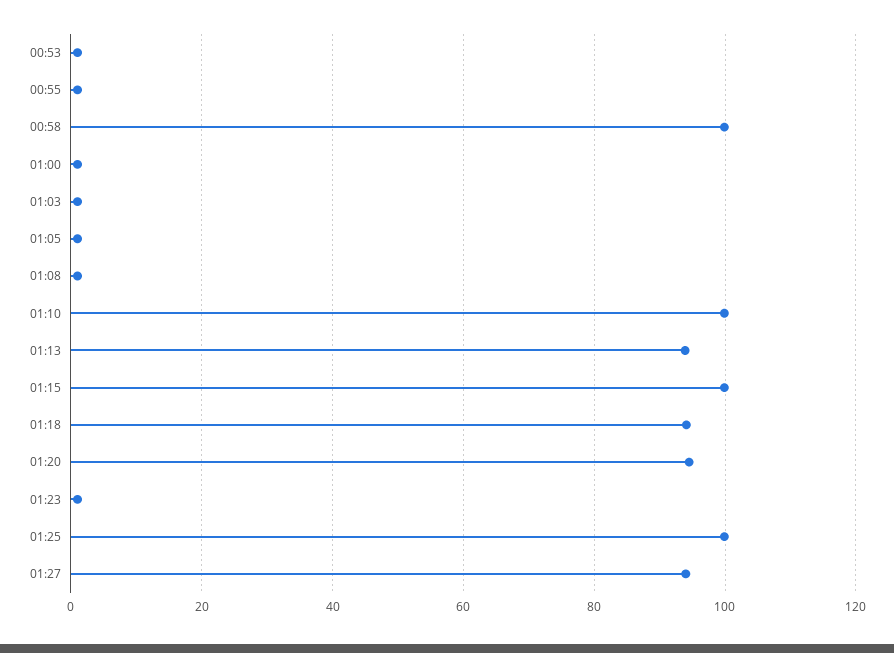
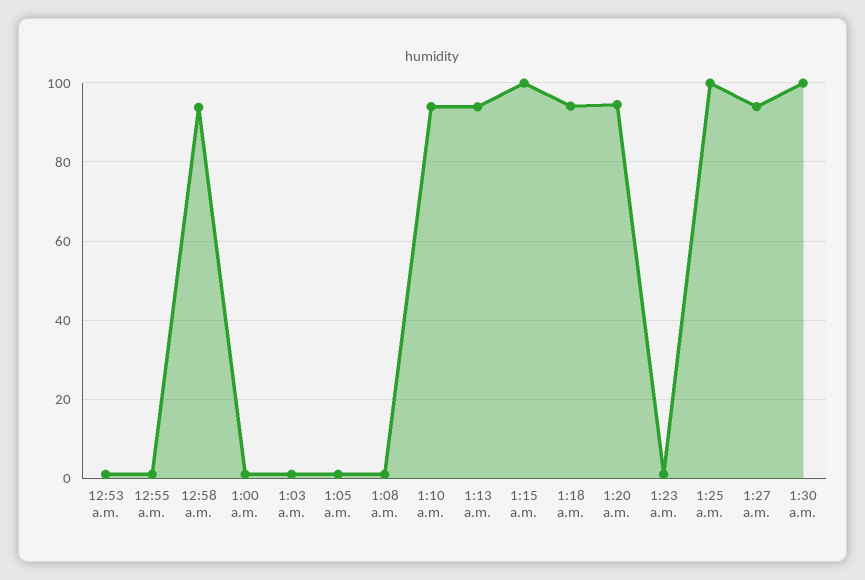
00:58: 100 -> 94
01:10: 100 -> 94
1:30 a.m.: none -> 100

